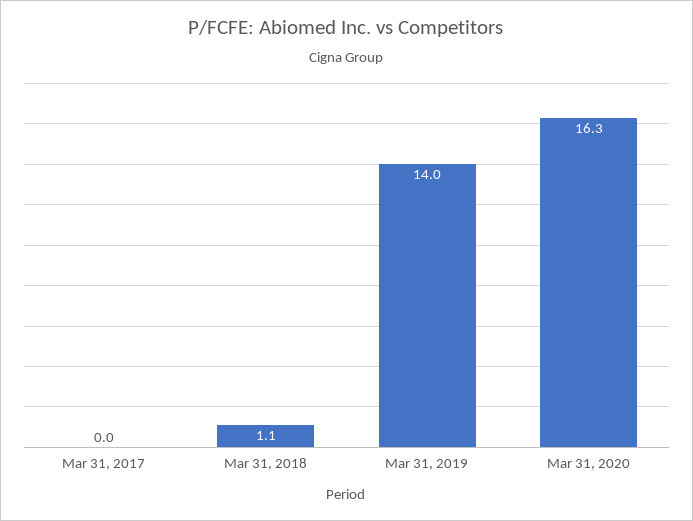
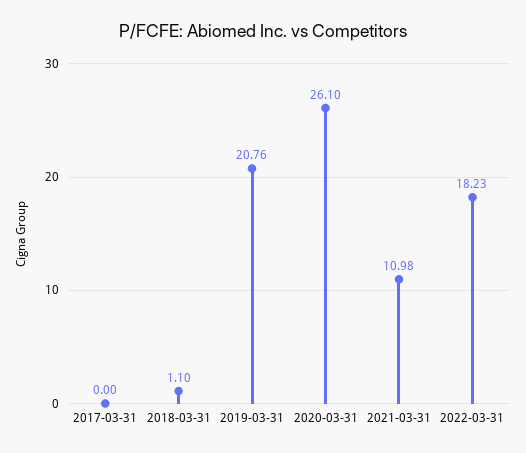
Mar 31, 2019: 14 -> 20.76
Mar 31, 2020: 16.3 -> 26.1
2021-03-31: none -> 10.98
2022-03-31: none -> 18.23

